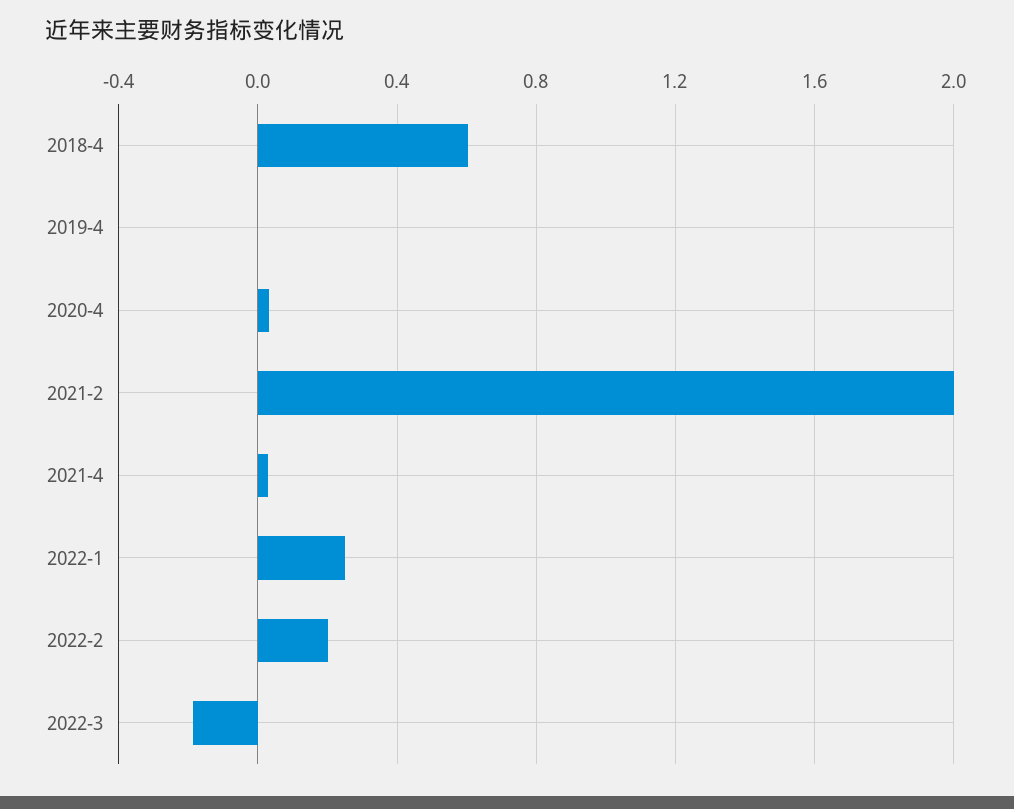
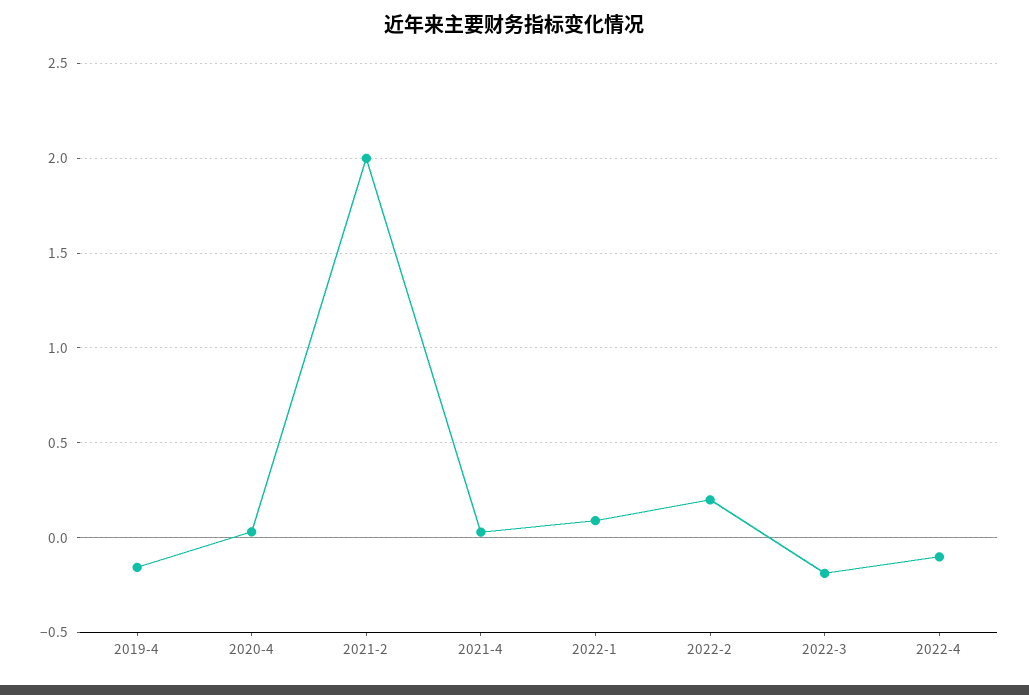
2018-4: 0.6 -> none
2019-4: 0 -> -0.15
2022-1: 0.25 -> 0.1
2022-4: none -> -0.1

